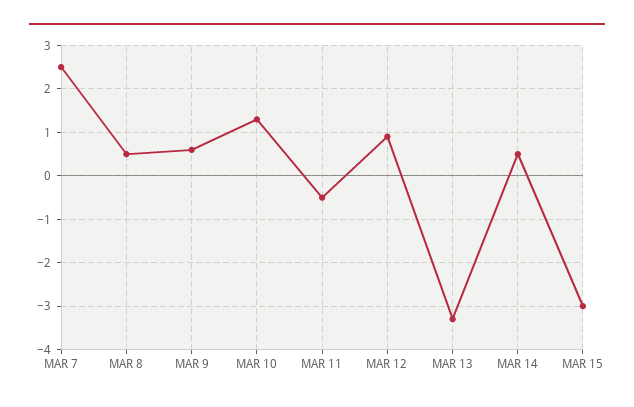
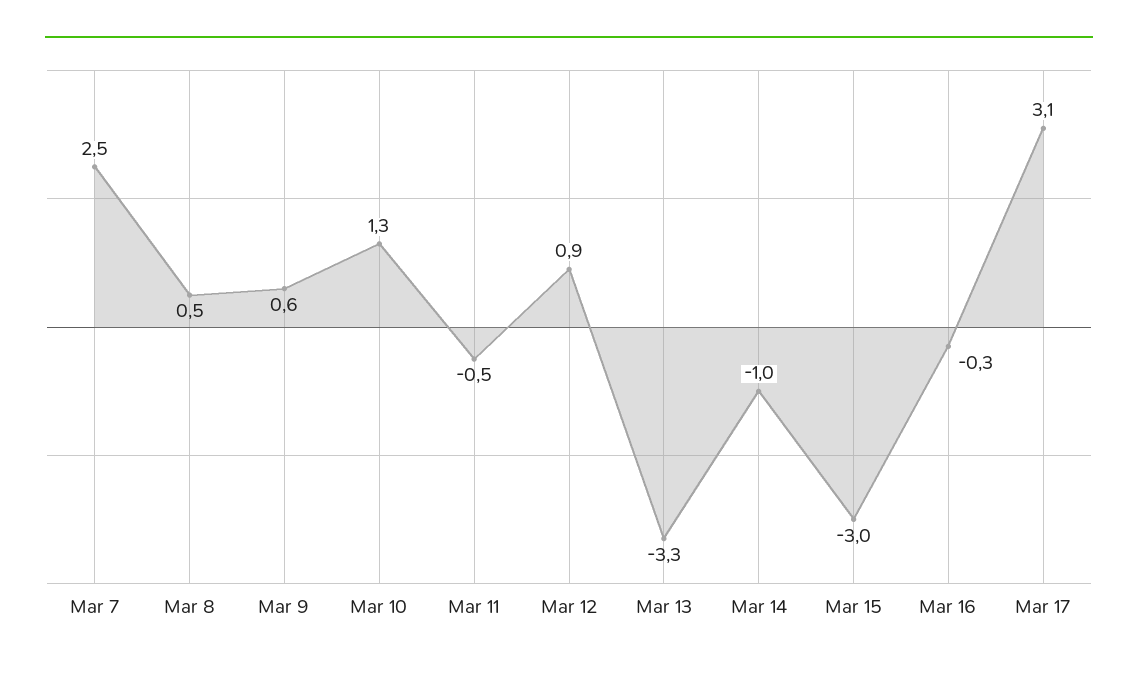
MAR 14: 0.5 -> -1
Mar 16: none -> -0.3
Mar 17: none -> 3.1

